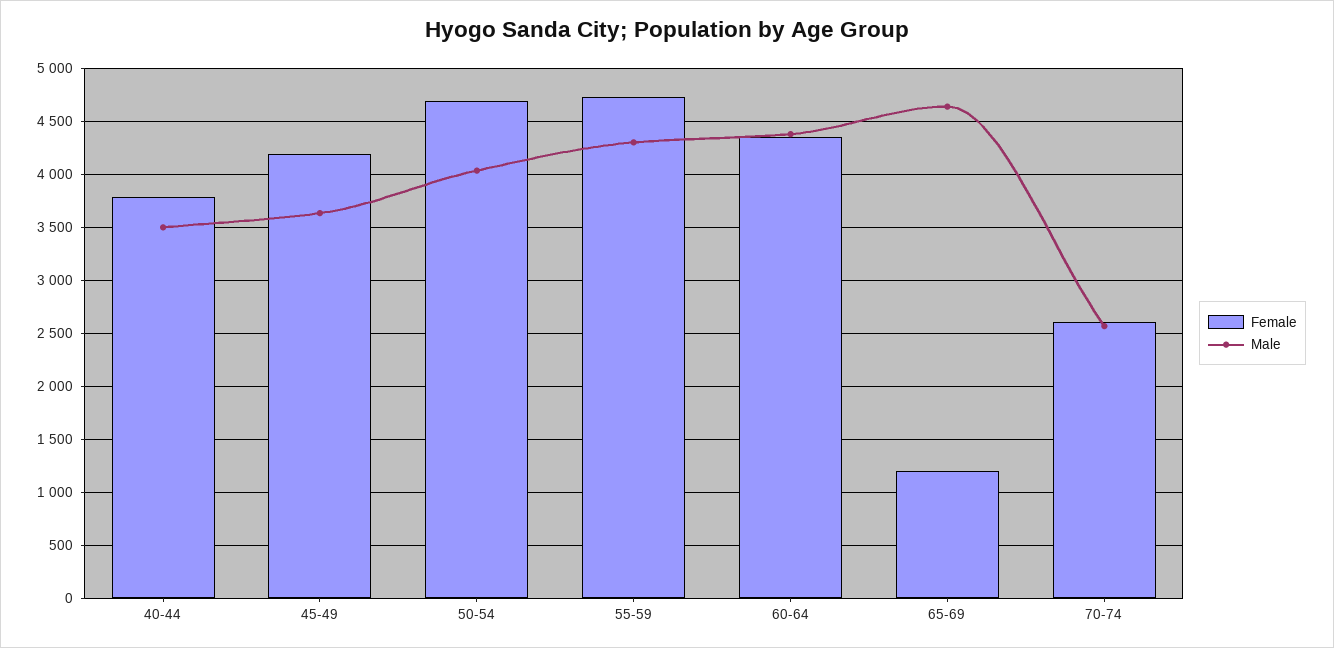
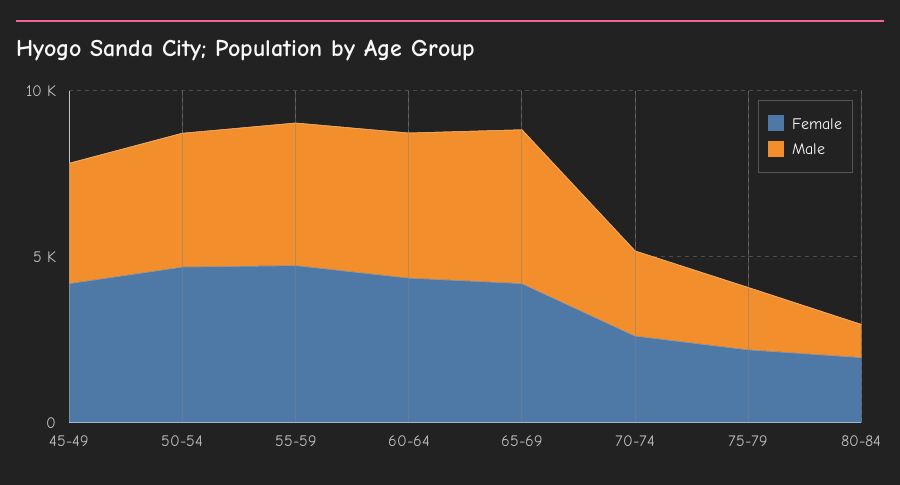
Female, 40-44: 3800 -> none
Male, 40-44: 3500 -> none
Female, 65-69: 1200 -> 4000
Female, 75-79: none -> 2000
Male, 75-79: none -> 2000
Female, 80-84: none -> 2000
Male, 80-84: none -> 1000

